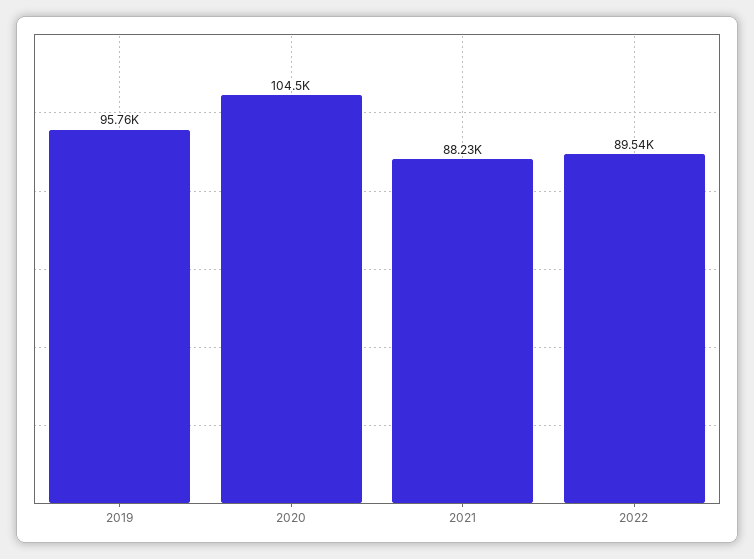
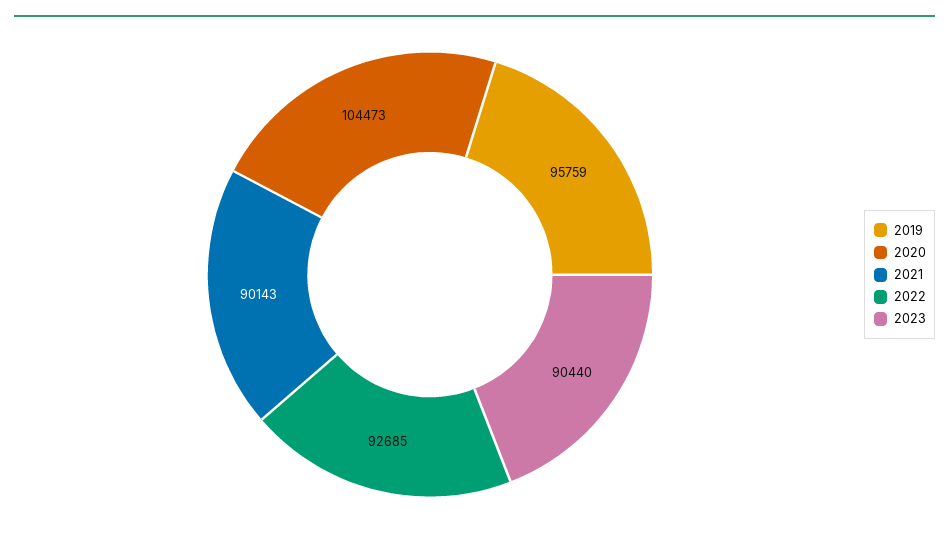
2021: 88230 -> 90143
2022: 89540 -> 92685
2023: none -> 90440

